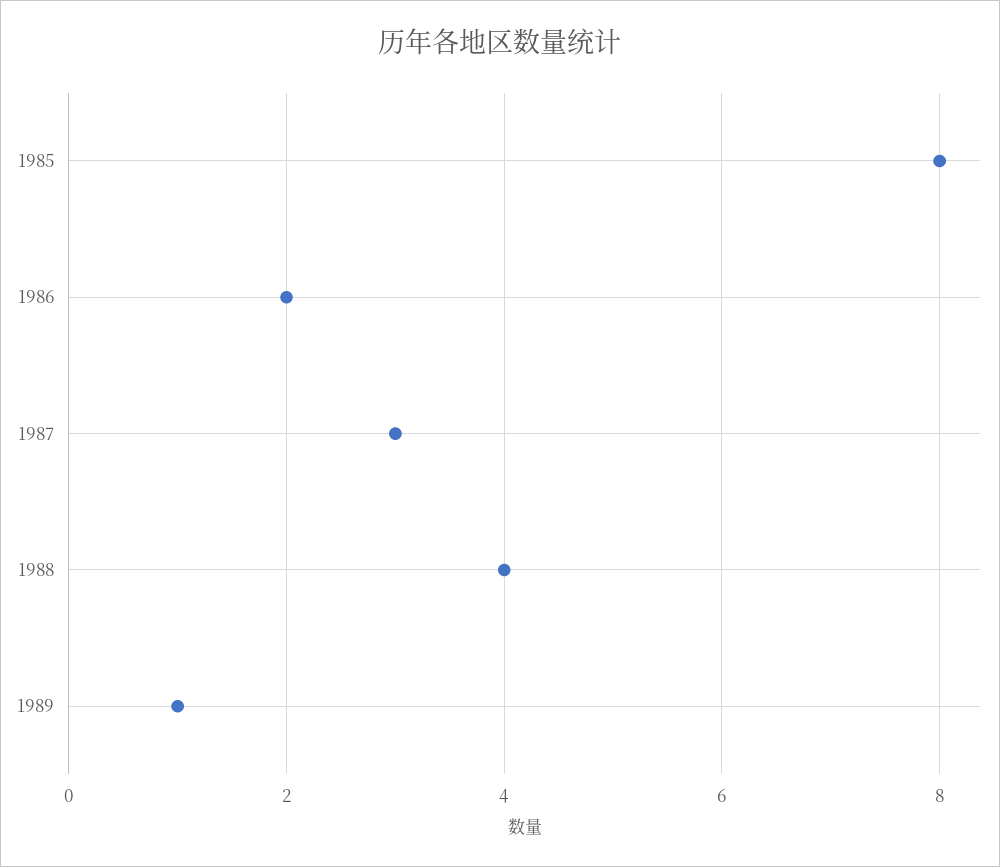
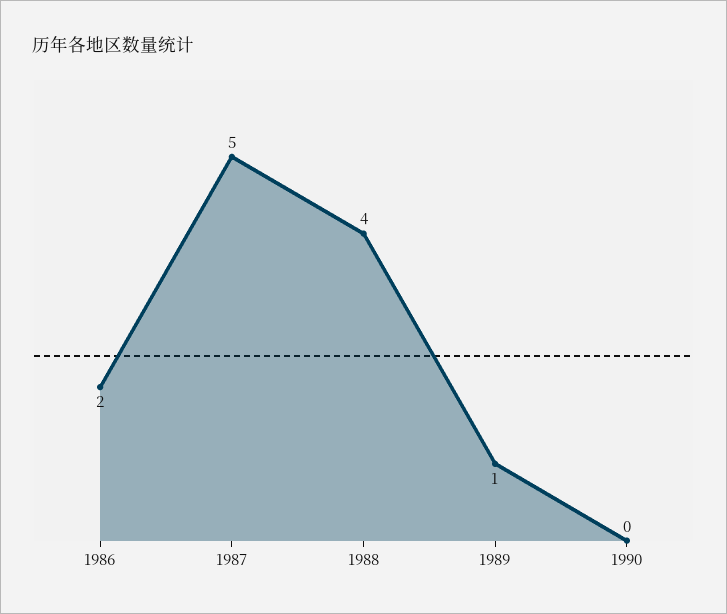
1985: 8 -> none
1987: 3 -> 5
1990: none -> 0

